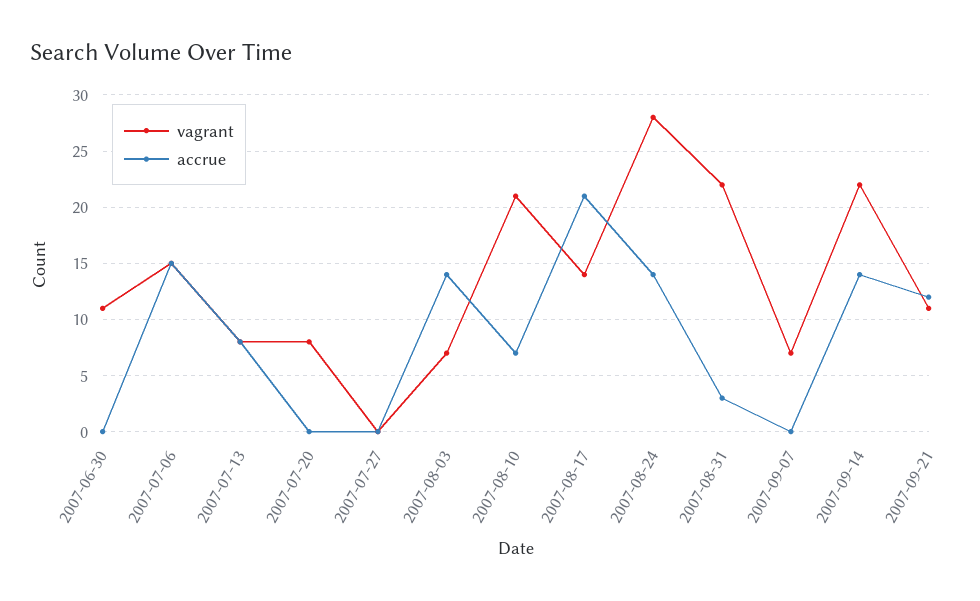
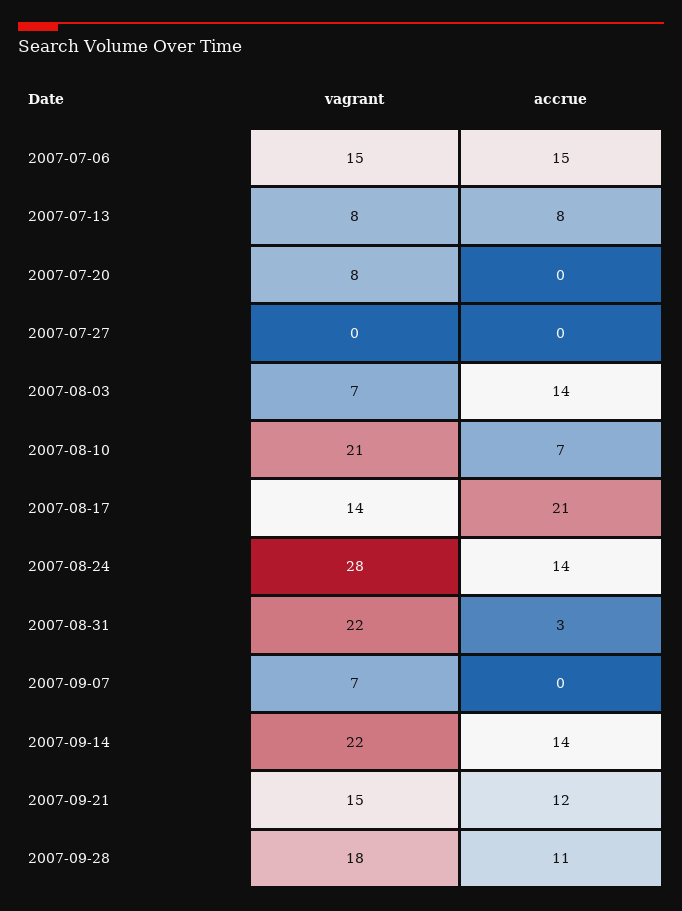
vagrant, 2007-06-30: 11 -> none
accrue, 2007-06-30: 0 -> none
vagrant, 2007-09-21: 11 -> 15
vagrant, 2007-09-28: none -> 18
accrue, 2007-09-28: none -> 11

